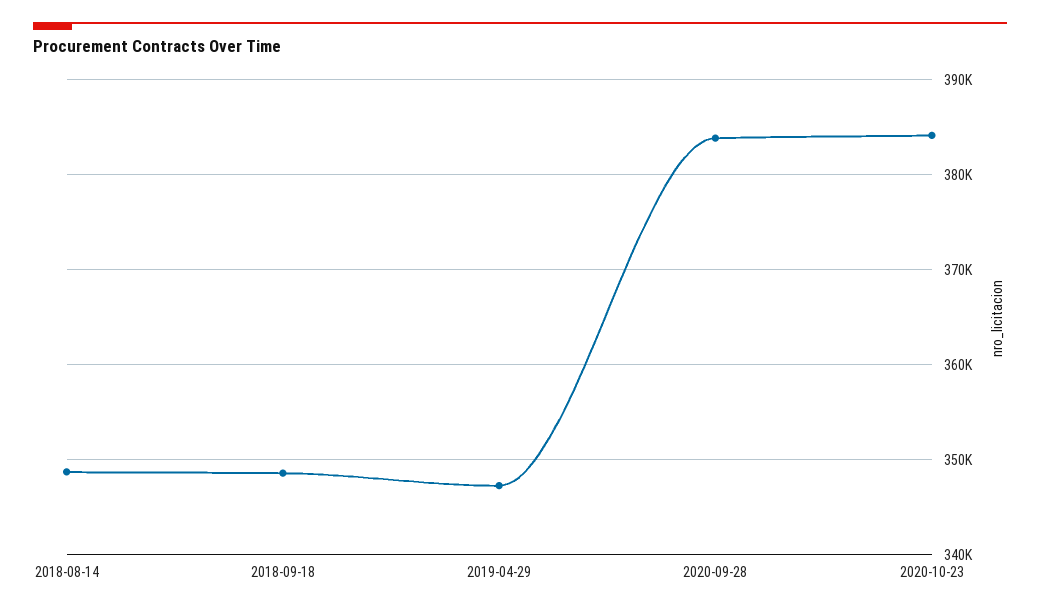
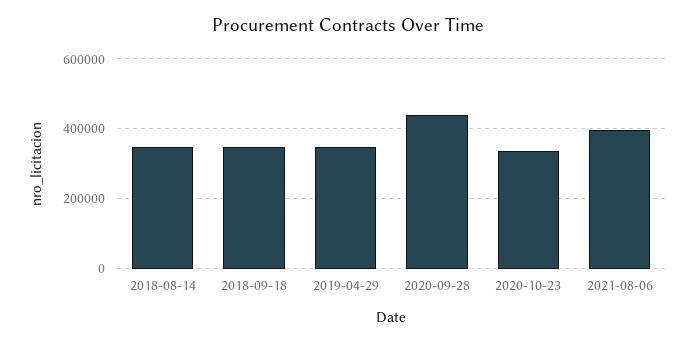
2020-09-28: 384000 -> 440000
2020-10-23: 384000 -> 340000
2021-08-06: none -> 400000

